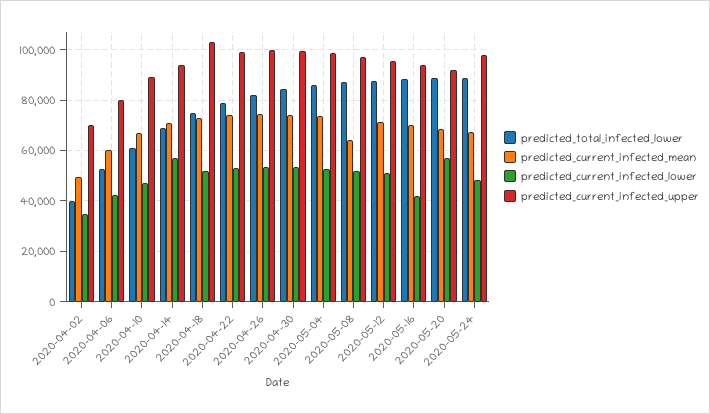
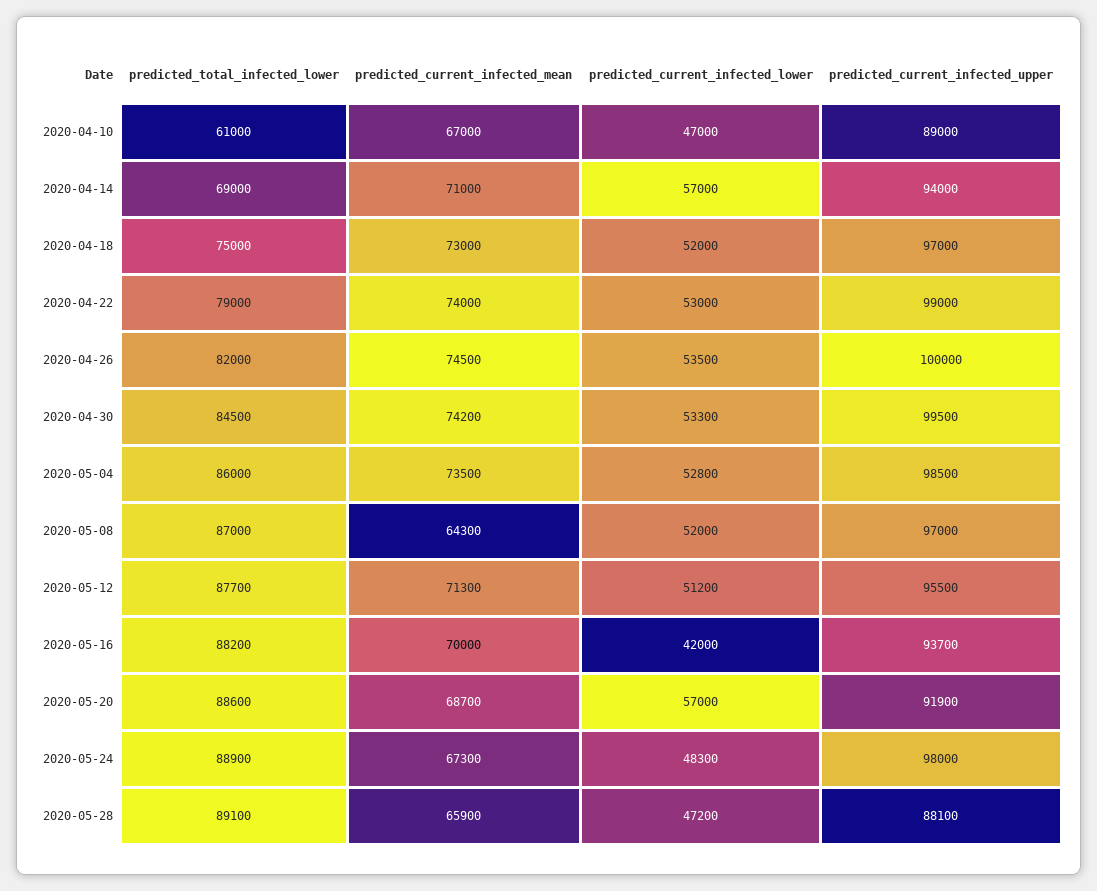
predicted_total_infected_lower, 2020-04-02: 40000 -> none
predicted_current_infected_mean, 2020-04-02: 50000 -> none
predicted_current_infected_lower, 2020-04-02: 35000 -> none
predicted_current_infected_upper, 2020-04-02: 70000 -> none
predicted_total_infected_lower, 2020-04-06: 52500 -> none
predicted_current_infected_mean, 2020-04-06: 60000 -> none
predicted_current_infected_lower, 2020-04-06: 42500 -> none
predicted_current_infected_upper, 2020-04-06: 80000 -> none
predicted_current_infected_upper, 2020-04-18: 102500 -> 97000
predicted_total_infected_lower, 2020-05-28: none -> 89100
predicted_current_infected_mean, 2020-05-28: none -> 65900
predicted_current_infected_lower, 2020-05-28: none -> 47200
predicted_current_infected_upper, 2020-05-28: none -> 88100

